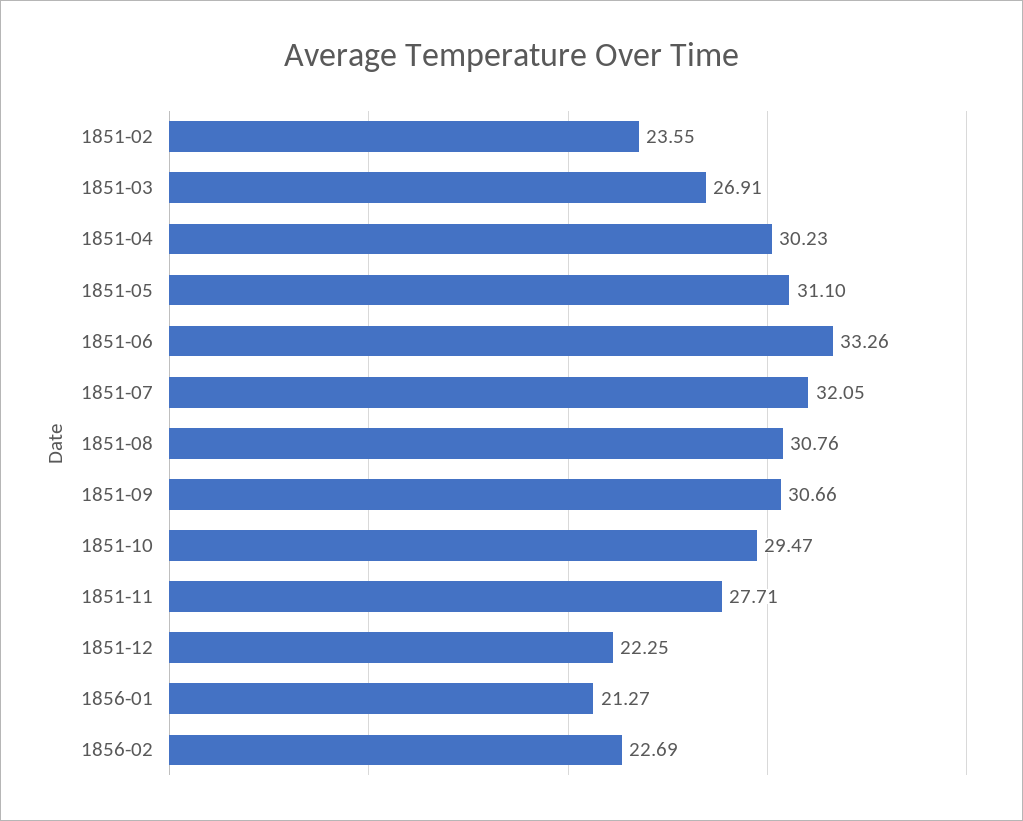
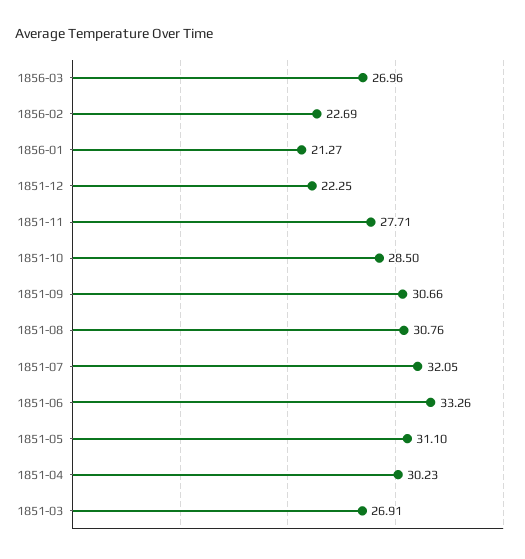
1851-02: 23.55 -> none
1851-10: 29.47 -> 28.5
1856-03: none -> 26.96

